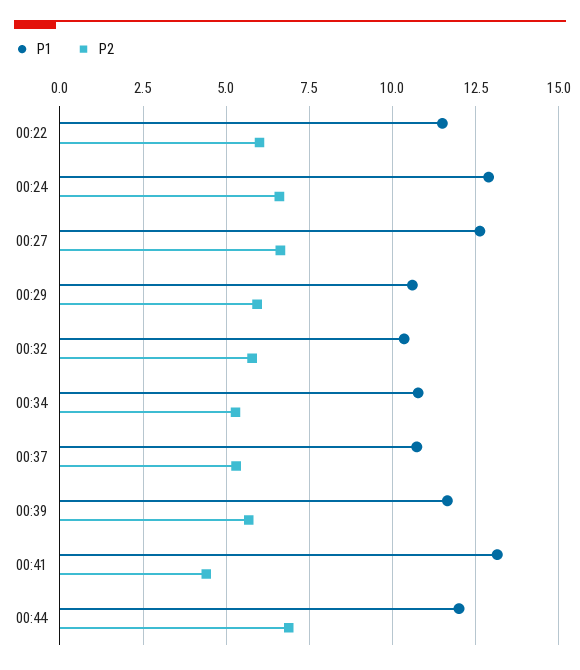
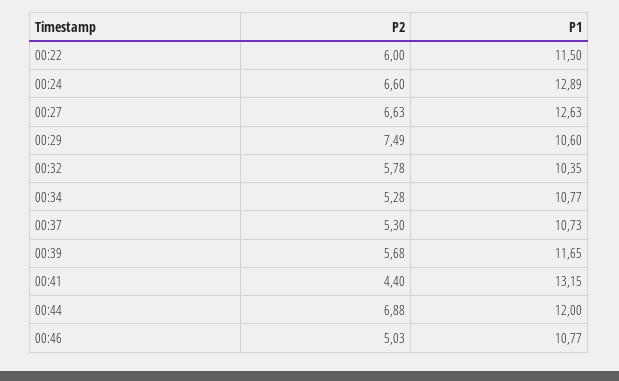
P2, 00:29: 6 -> 7.49
P2, 00:46: none -> 5.03
P1, 00:46: none -> 10.77

